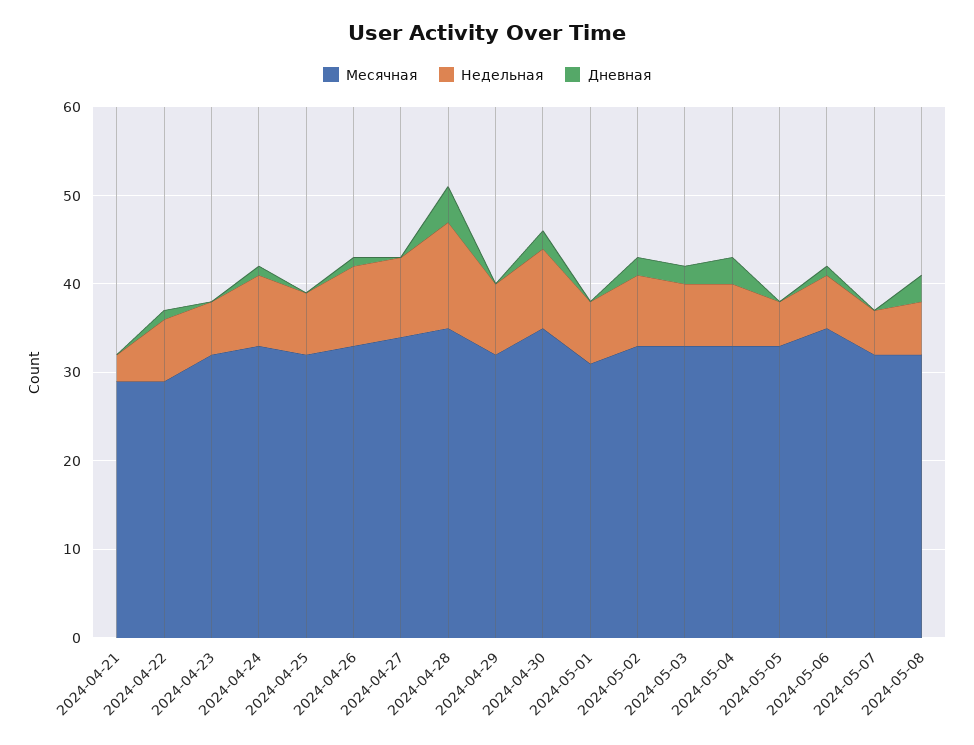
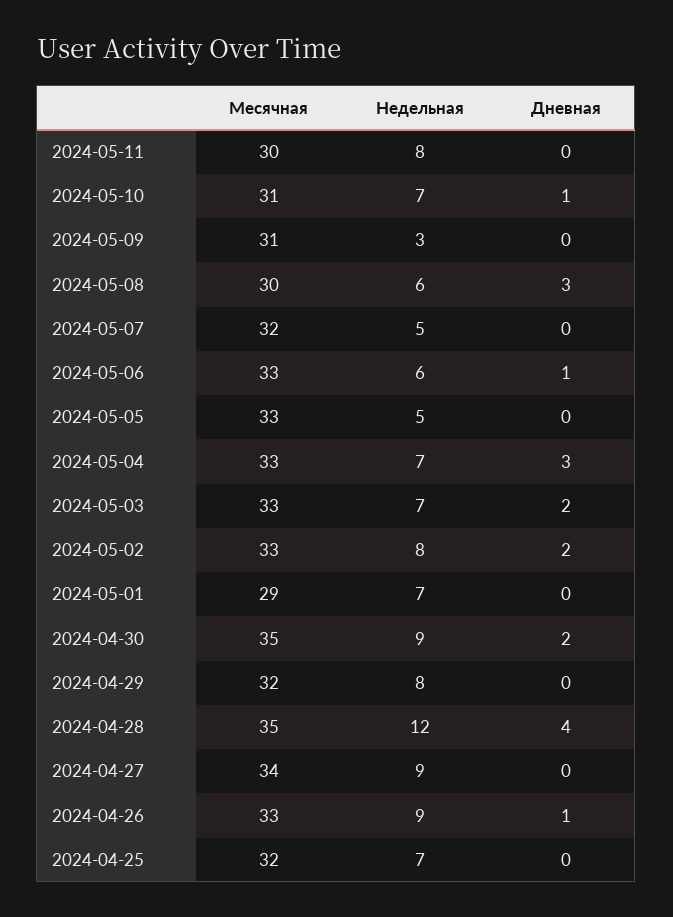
Месячная, 2024-04-21: 29 -> none
Недельная, 2024-04-21: 3 -> none
Дневная, 2024-04-21: 0 -> none
Месячная, 2024-04-22: 29 -> none
Недельная, 2024-04-22: 7 -> none
Дневная, 2024-04-22: 1 -> none
Месячная, 2024-04-23: 32 -> none
Недельная, 2024-04-23: 6 -> none
Дневная, 2024-04-23: 0 -> none
Месячная, 2024-04-24: 33 -> none
Недельная, 2024-04-24: 8 -> none
Дневная, 2024-04-24: 1 -> none
Месячная, 2024-05-01: 31 -> 29
Месячная, 2024-05-06: 35 -> 33
Месячная, 2024-05-08: 32 -> 30
Месячная, 2024-05-11: none -> 30
Недельная, 2024-05-11: none -> 8
Дневная, 2024-05-11: none -> 0
Месячная, 2024-05-10: none -> 31
Недельная, 2024-05-10: none -> 7
Дневная, 2024-05-10: none -> 1
Месячная, 2024-05-09: none -> 31
Недельная, 2024-05-09: none -> 3
Дневная, 2024-05-09: none -> 0

